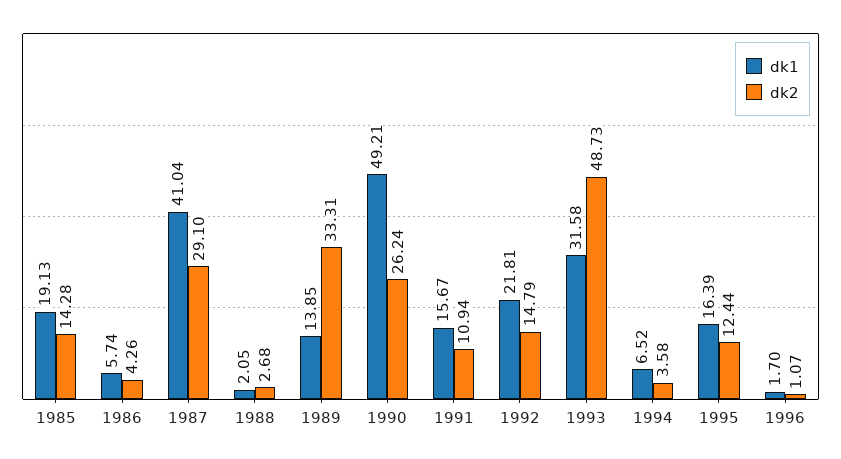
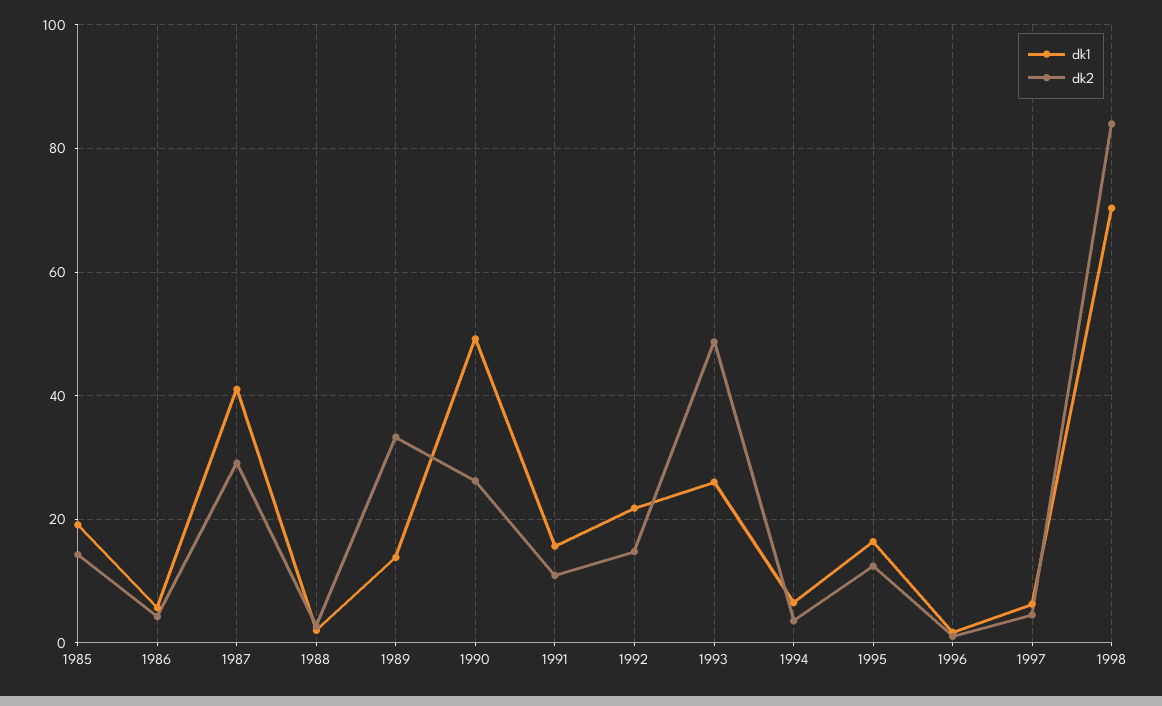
dk1, 1993: 31.58 -> 26
dk1, 1997: none -> 6
dk2, 1997: none -> 4
dk1, 1998: none -> 70
dk2, 1998: none -> 84

